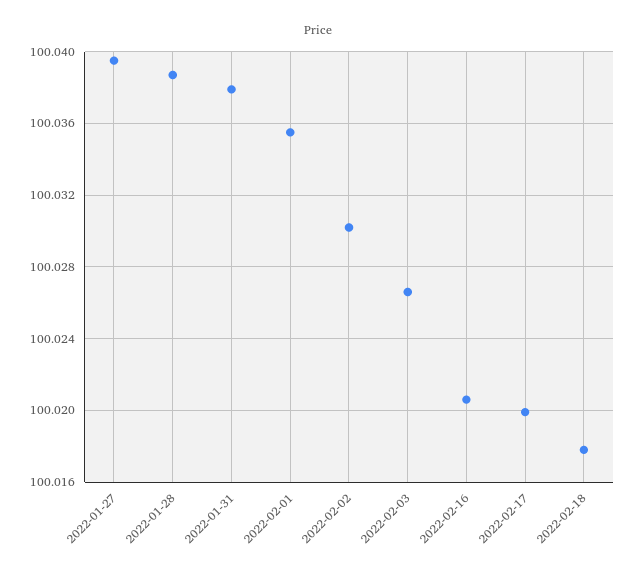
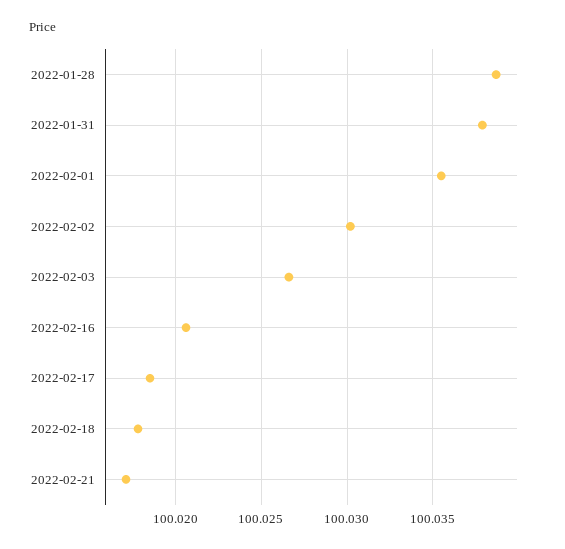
2022-01-27: 100.0395 -> none
2022-02-17: 100.02 -> 100.0185
2022-02-21: none -> 100.017

